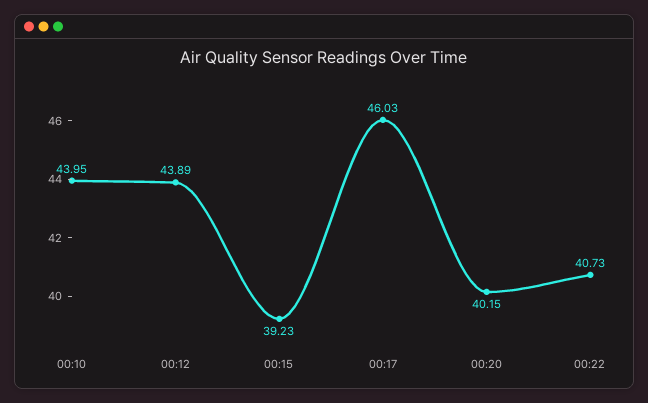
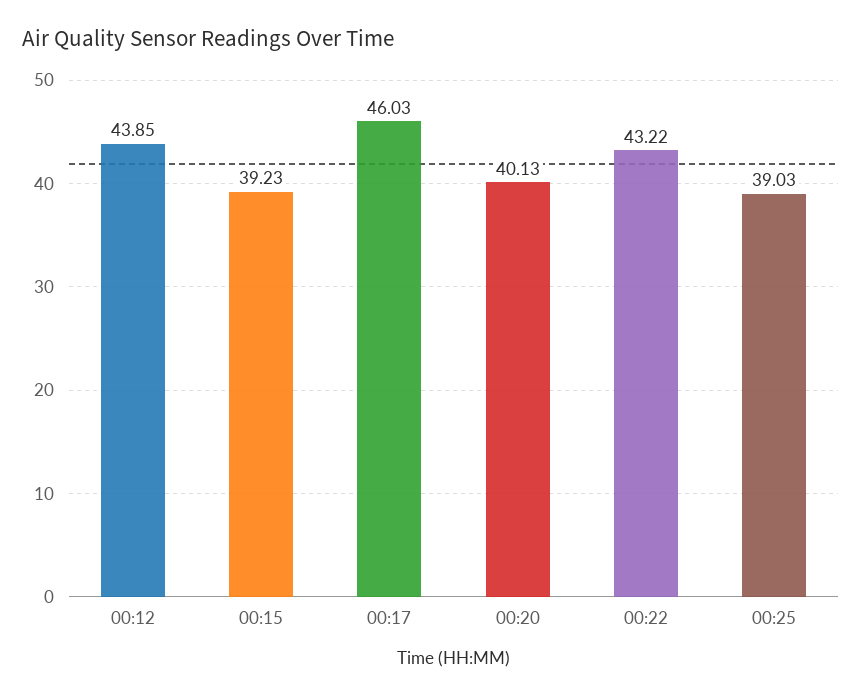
00:10: 43.95 -> none
00:12: 43.89 -> 43.85
00:20: 40.15 -> 40.13
00:22: 40.73 -> 43.22
00:25: none -> 39.03

